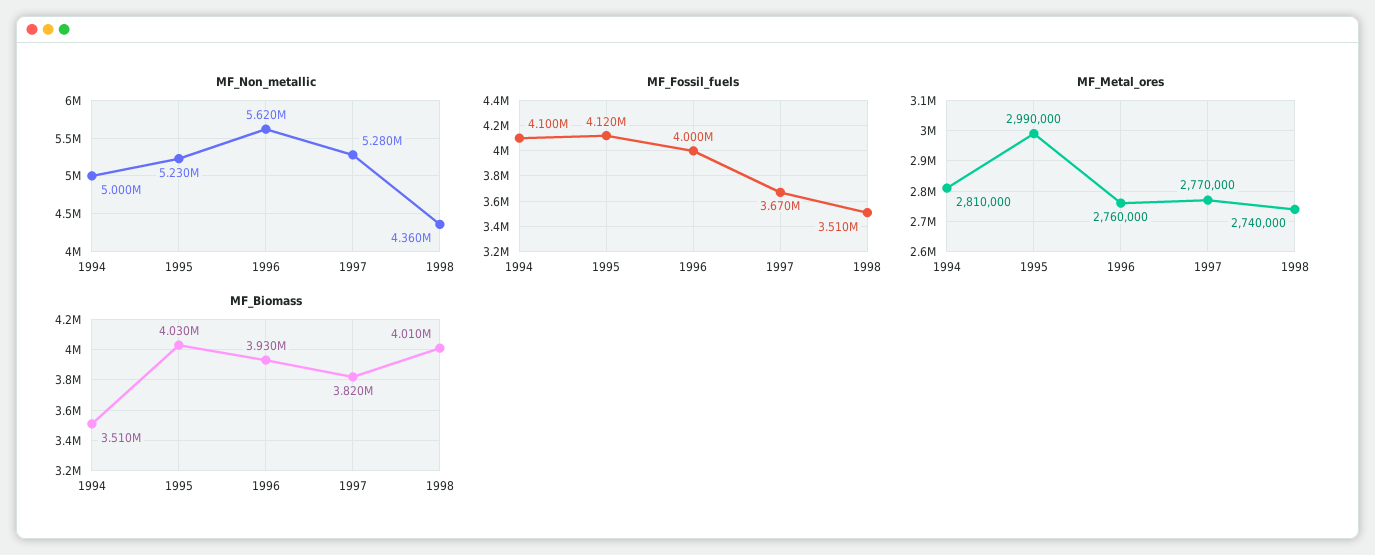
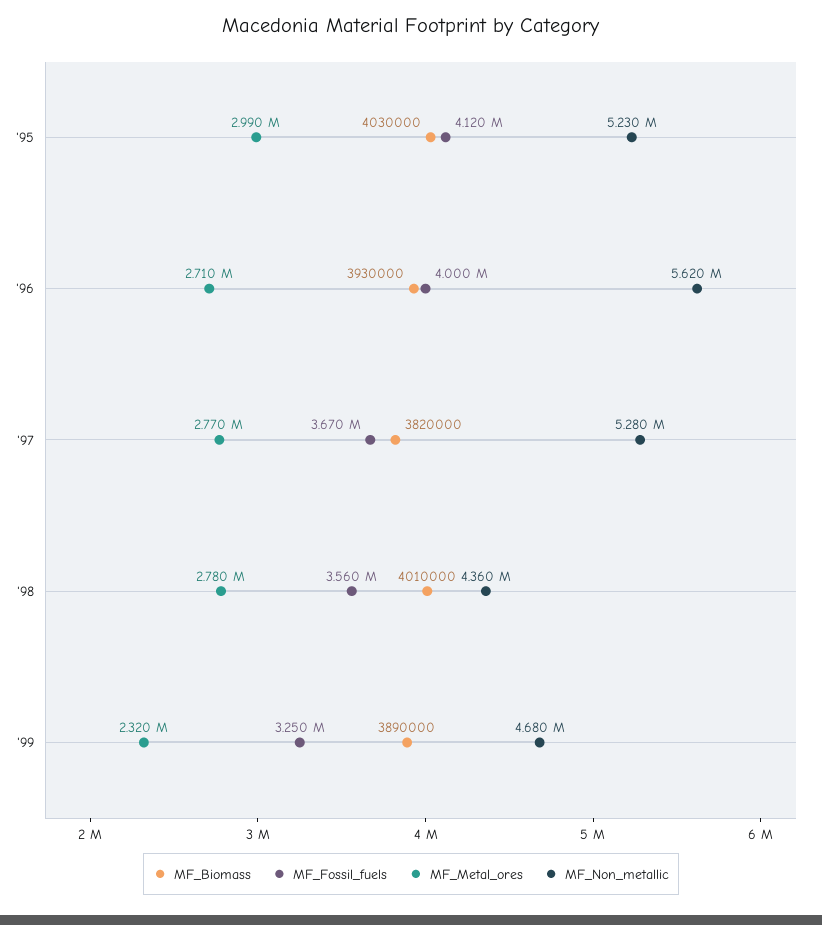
MF_Non_metallic, 1994: 5000000 -> none
MF_Fossil_fuels, 1994: 4100000 -> none
MF_Fossil_fuels, 1998: 3510000 -> 3560000
MF_Metal_ores, 1994: 2810000 -> none
MF_Metal_ores, 1996: 2760000 -> 2710000
MF_Metal_ores, 1998: 2740000 -> 2780000
MF_Biomass, 1994: 3510000 -> none
MF_Biomass, '99: none -> 3890000
MF_Fossil_fuels, '99: none -> 3250000
MF_Metal_ores, '99: none -> 2320000
MF_Non_metallic, '99: none -> 4680000

